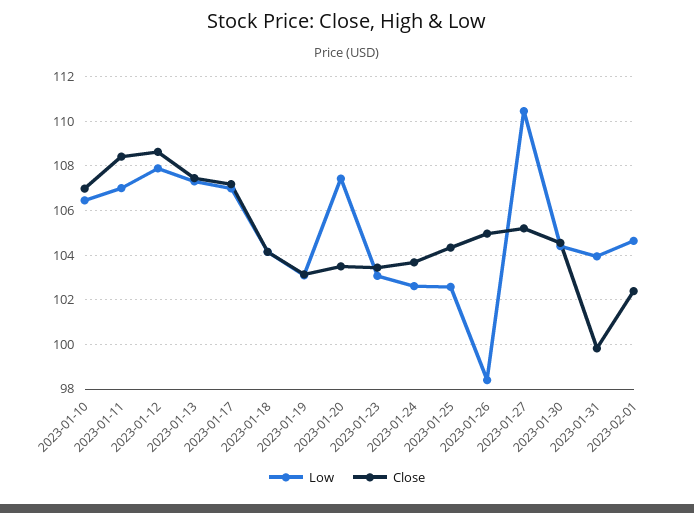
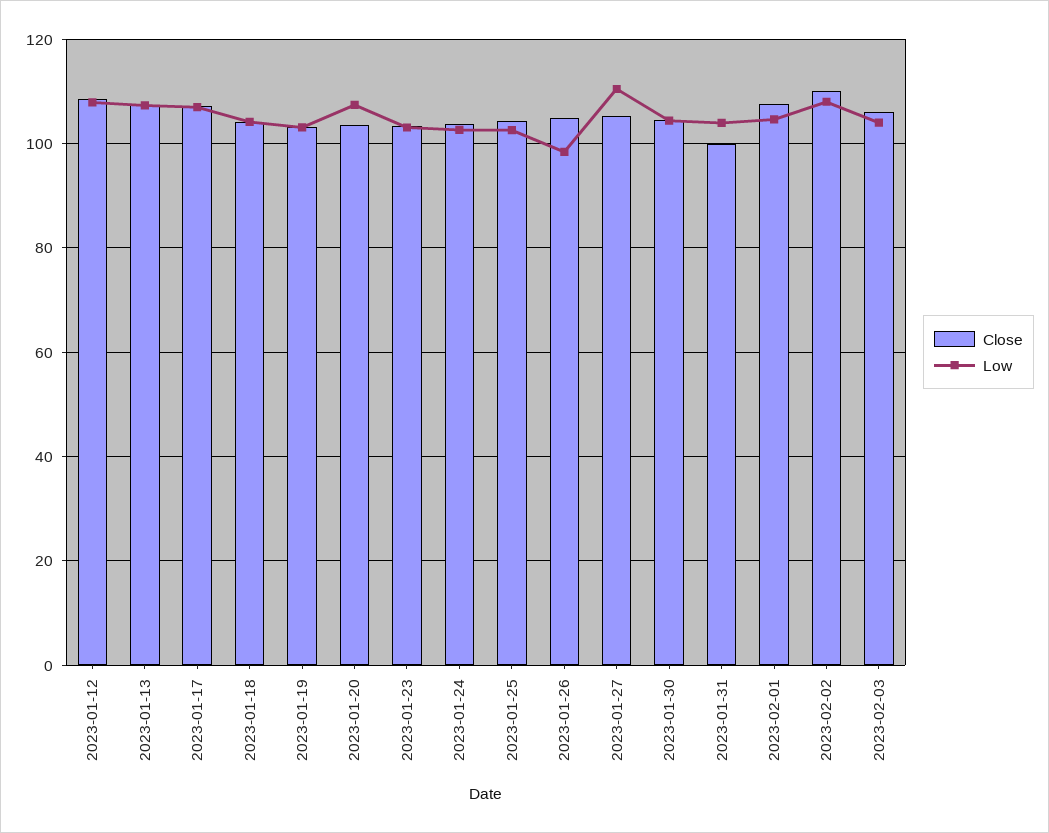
Low, 2023-01-10: 106.5 -> none
Close, 2023-01-10: 107 -> none
Low, 2023-01-11: 107 -> none
Close, 2023-01-11: 108.5 -> none
Close, 2023-02-01: 102.5 -> 108
Close, 2023-02-02: none -> 110
Low, 2023-02-02: none -> 108
Close, 2023-02-03: none -> 106
Low, 2023-02-03: none -> 104

